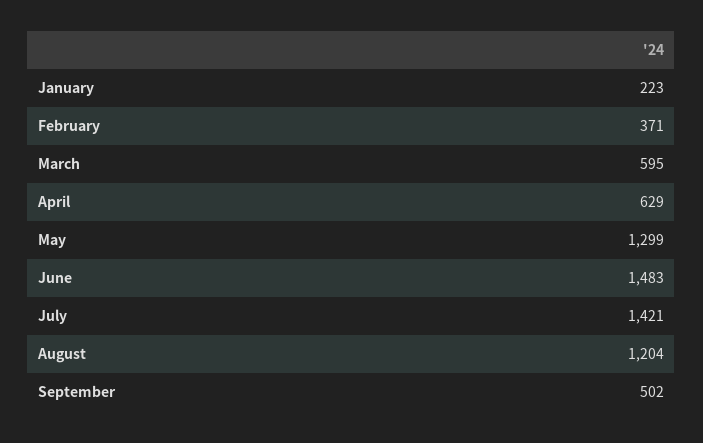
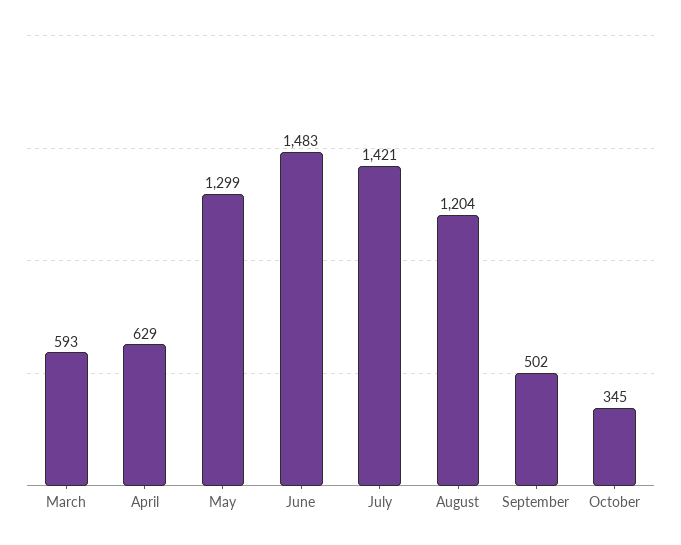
January: 223 -> none
February: 371 -> none
March: 595 -> 593
October: none -> 345

